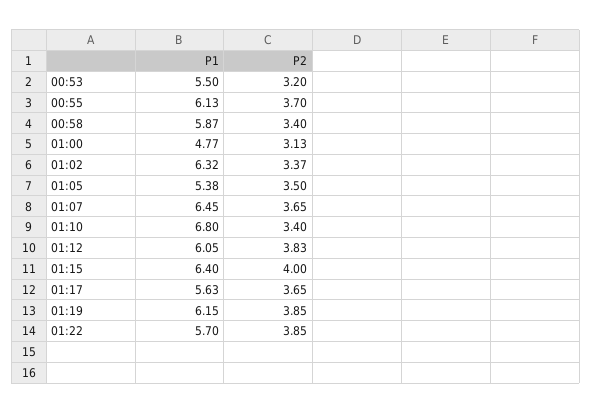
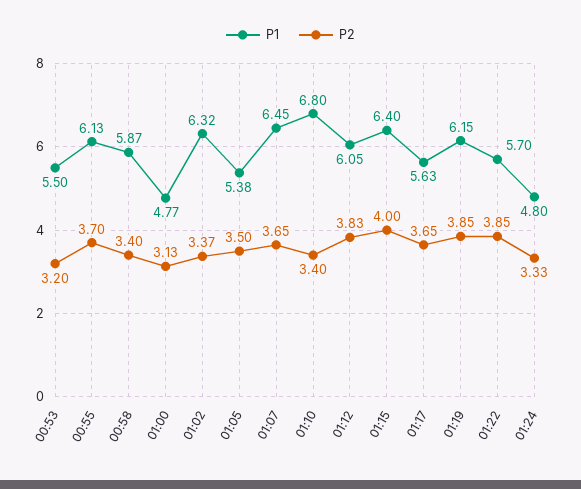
P1, 01:24: none -> 4.8
P2, 01:24: none -> 3.33

